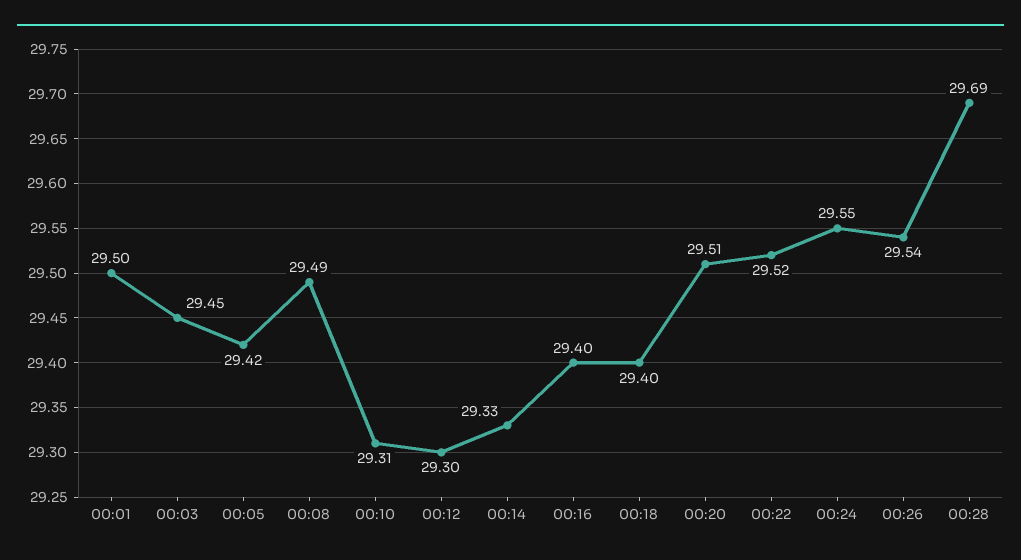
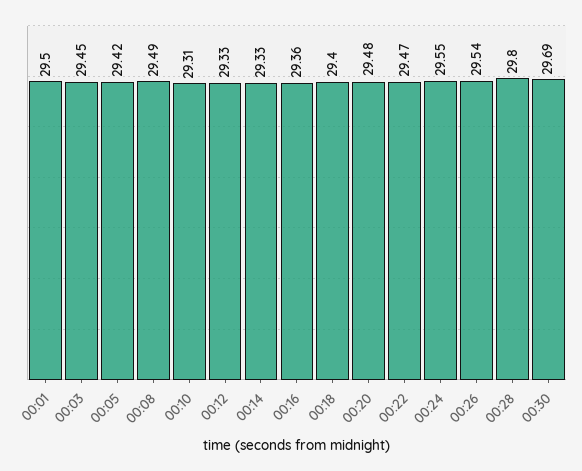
00:12: 29.3 -> 29.33
00:16: 29.4 -> 29.36
00:20: 29.51 -> 29.48
00:22: 29.52 -> 29.47
00:28: 29.69 -> 29.8
00:30: none -> 29.69

